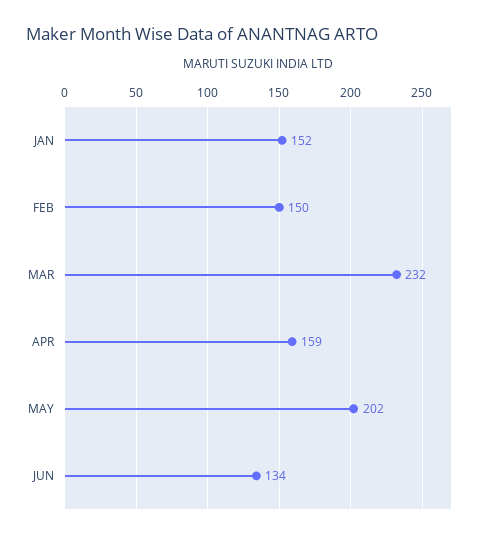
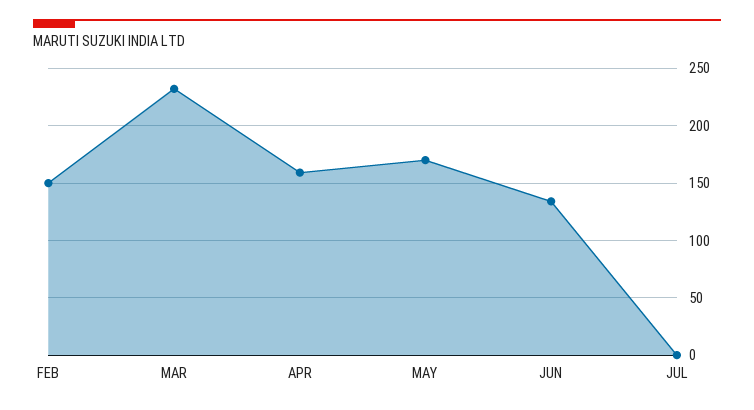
JAN: 152 -> none
MAY: 202 -> 170
JUL: none -> 0

